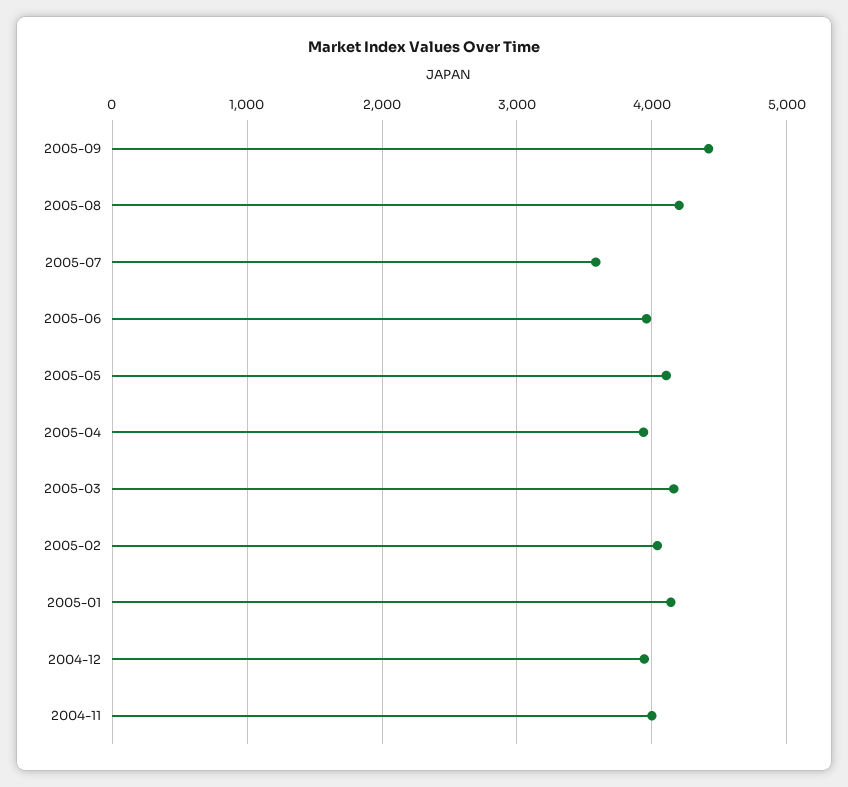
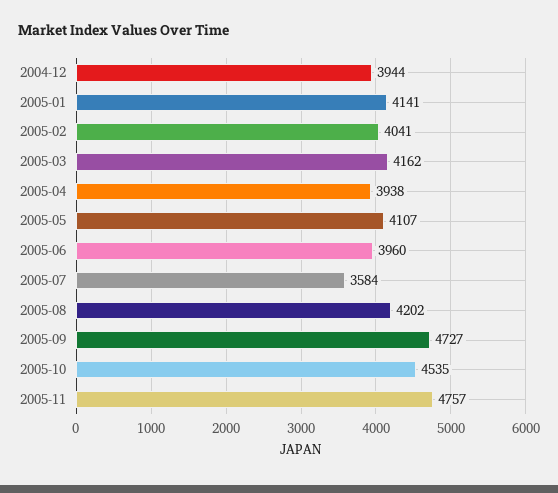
2005-09: 4400 -> 4727
2004-11: 4000 -> none
2005-10: none -> 4535
2005-11: none -> 4757

